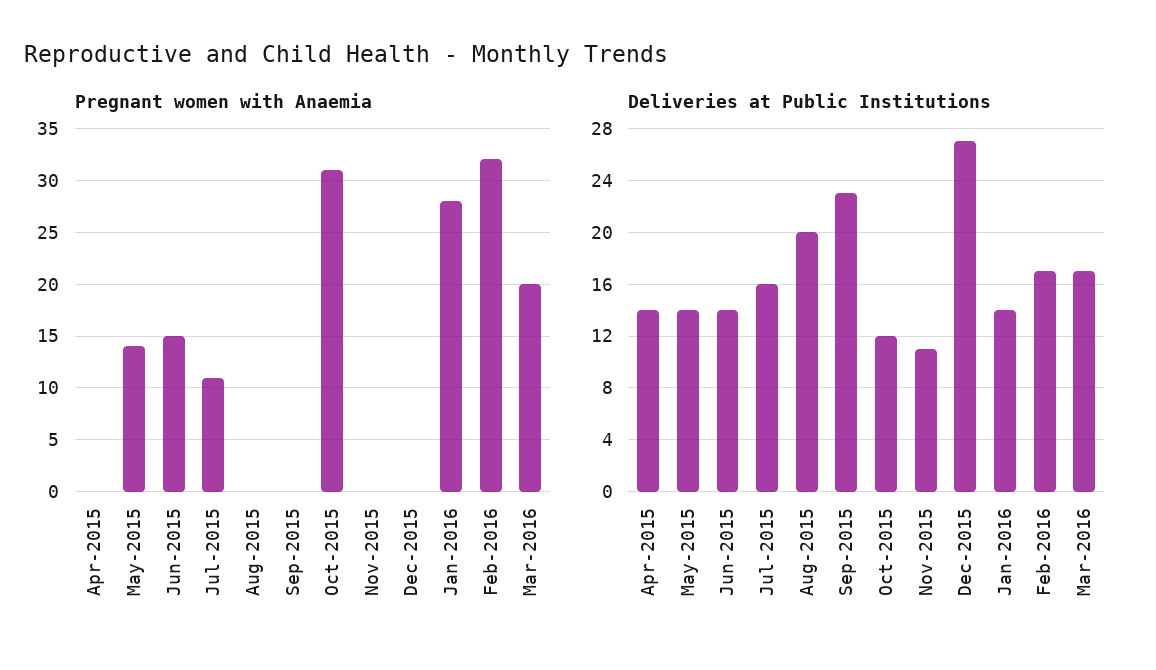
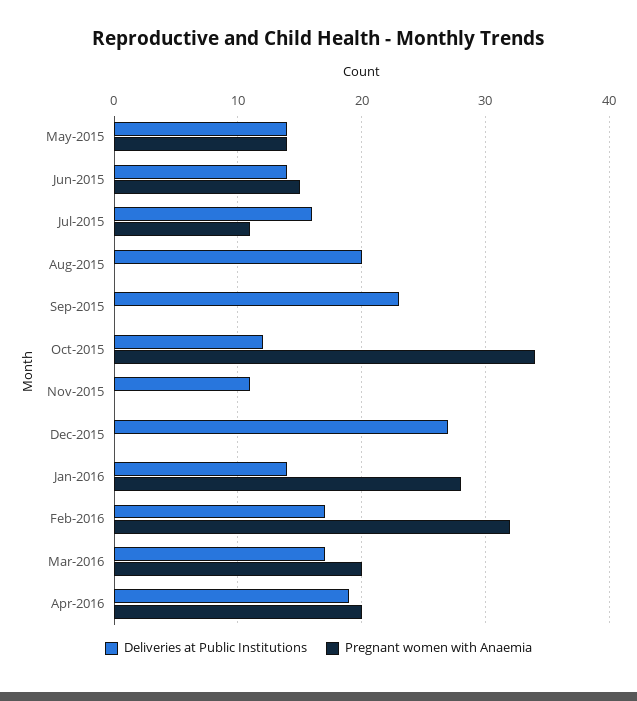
Pregnant women with Anaemia, Apr-2015: 0 -> none
Pregnant women with Anaemia, Oct-2015: 31 -> 34
Deliveries at Public Institutions, Apr-2015: 14 -> none
Deliveries at Public Institutions, Apr-2016: none -> 19
Pregnant women with Anaemia, Apr-2016: none -> 20

